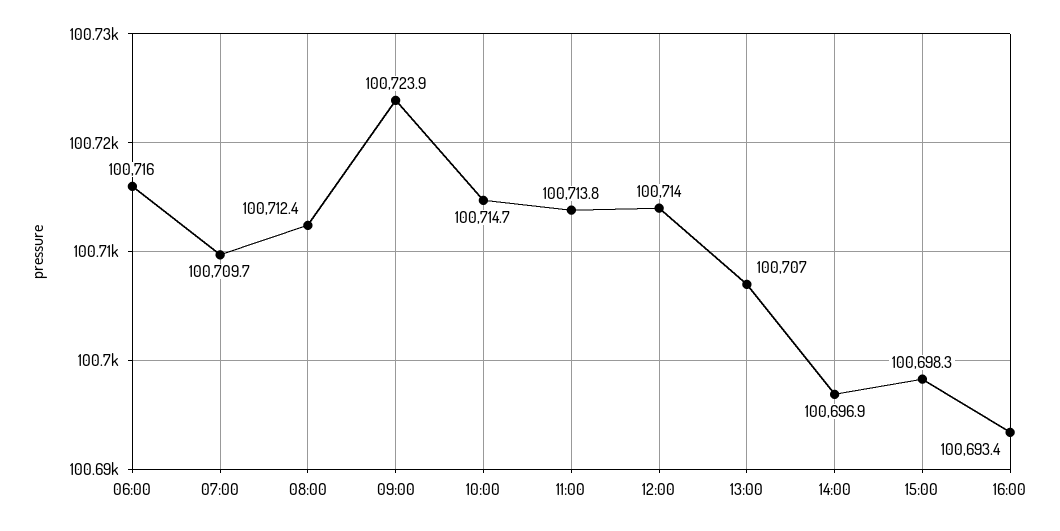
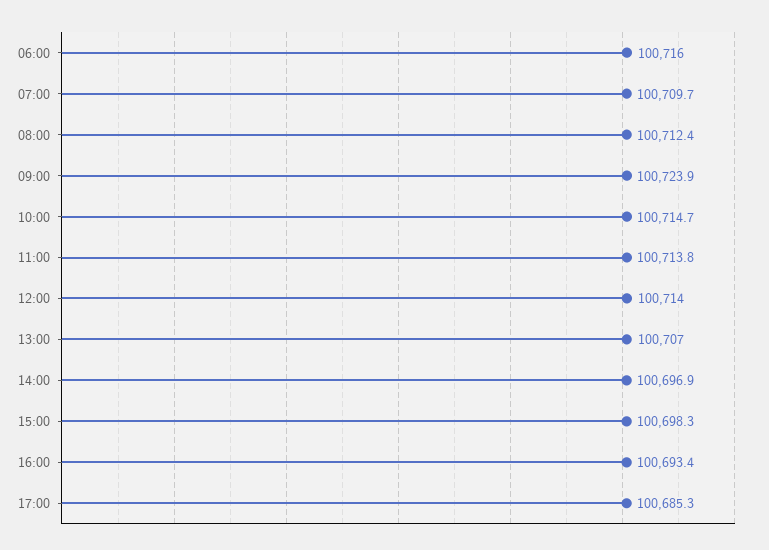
17:00: none -> 100685.3

